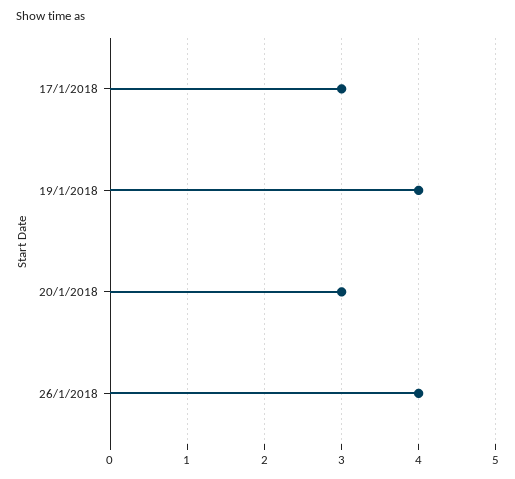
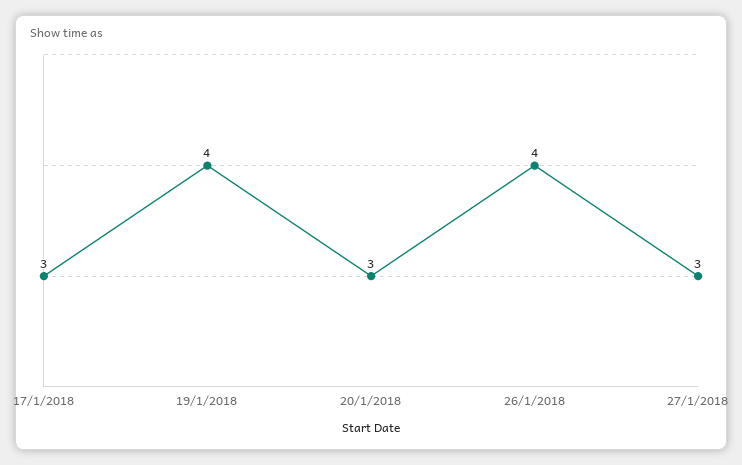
27/1/2018: none -> 3

